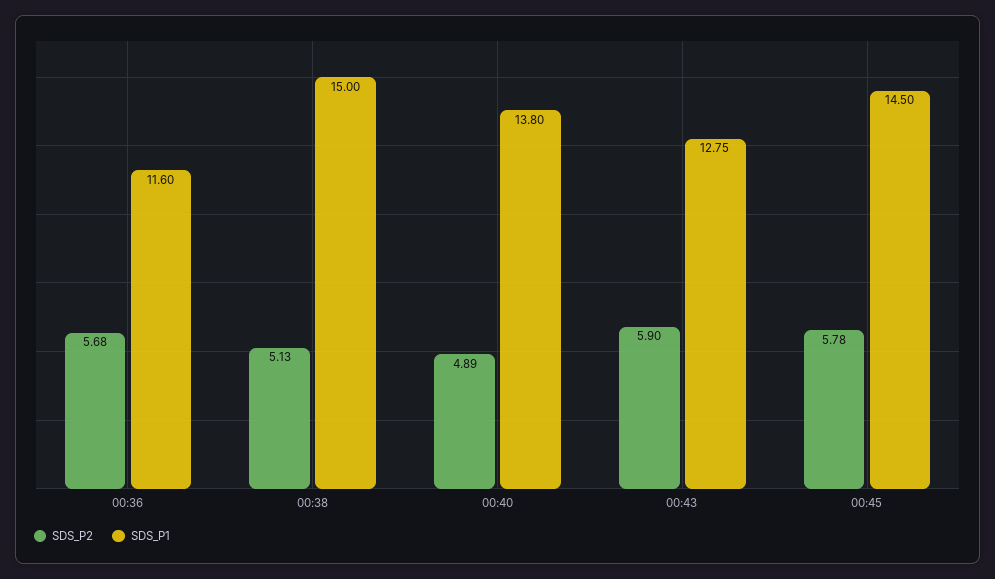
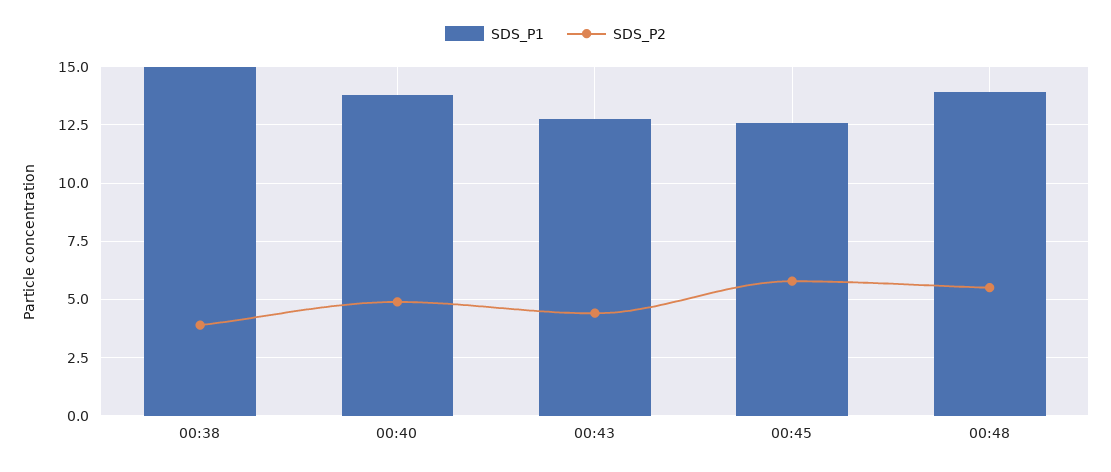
SDS_P2, 00:36: 5.68 -> none
SDS_P1, 00:36: 11.6 -> none
SDS_P2, 00:38: 5.13 -> 4
SDS_P2, 00:43: 5.9 -> 4.5
SDS_P1, 00:45: 14.5 -> 12.5
SDS_P1, 00:48: none -> 14
SDS_P2, 00:48: none -> 5.5

